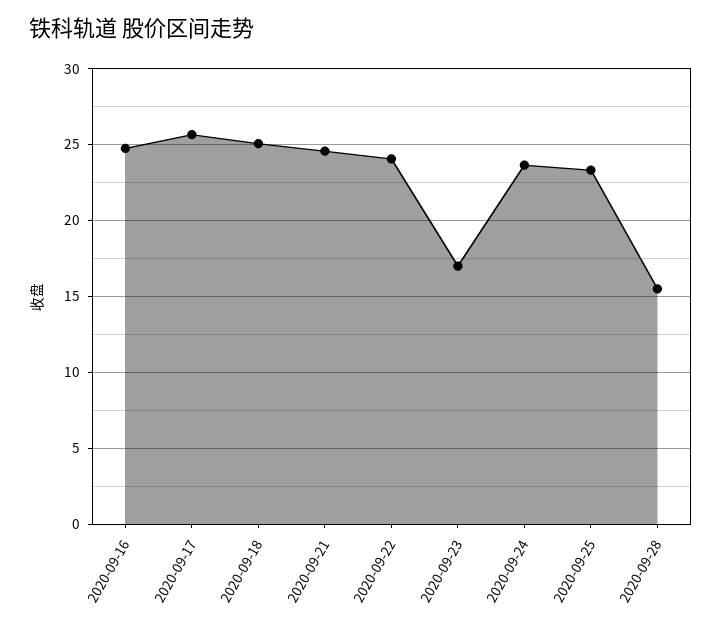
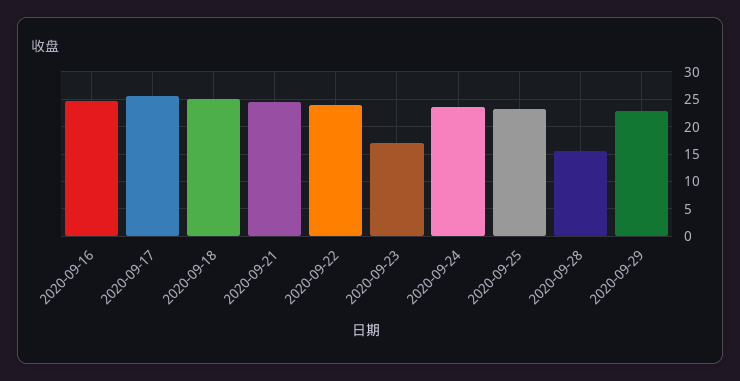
2020-09-29: none -> 22.5

